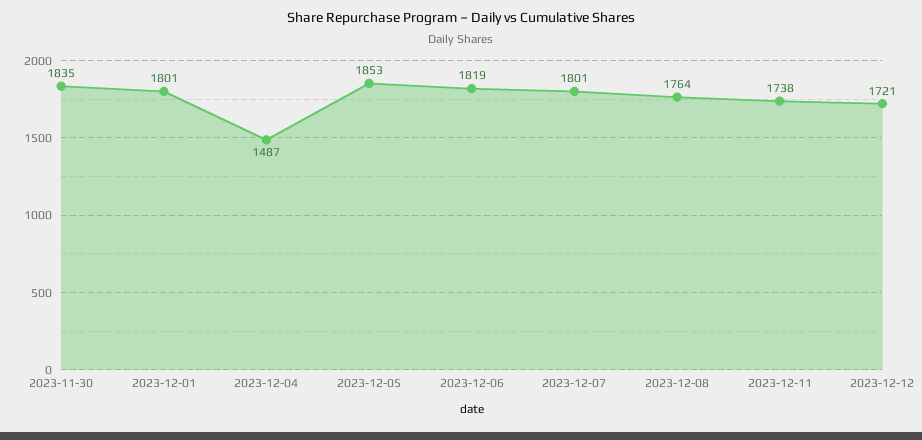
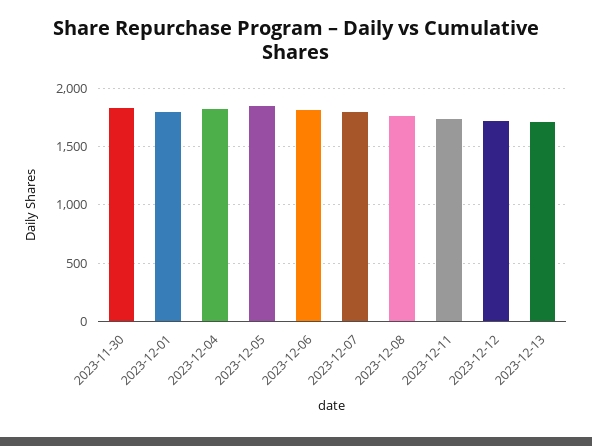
2023-12-04: 1487 -> 1800
2023-12-13: none -> 1700

